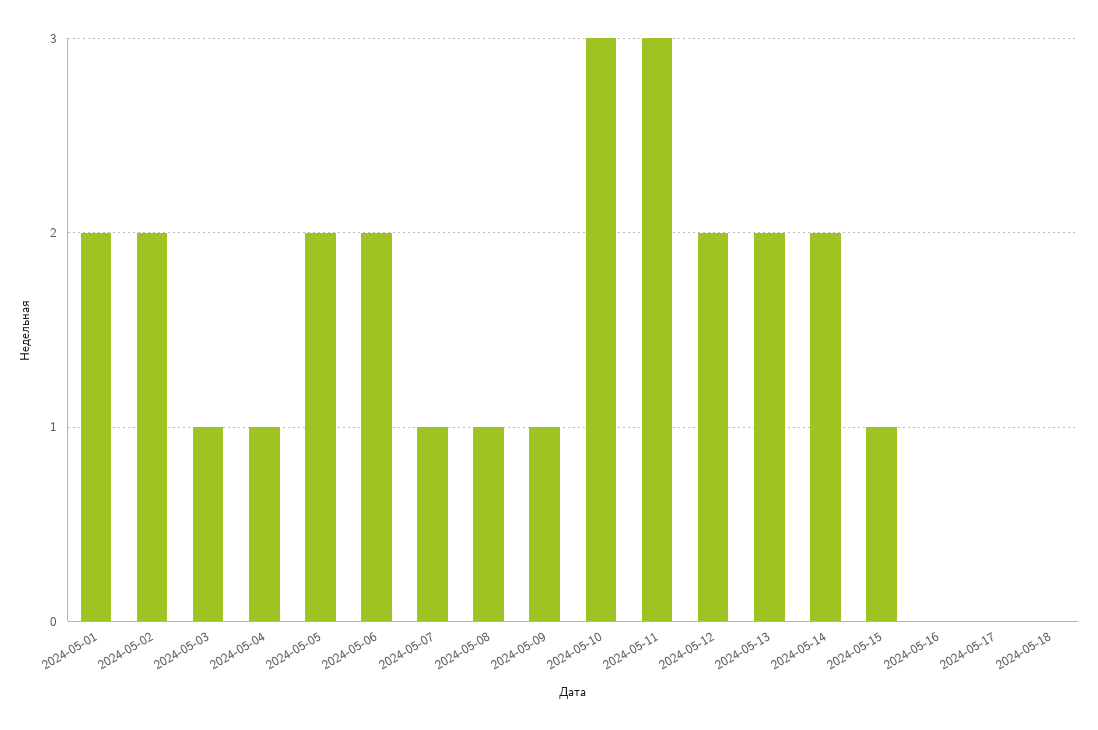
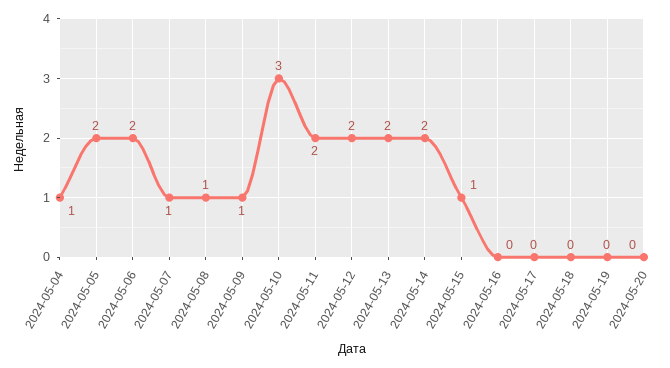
2024-05-01: 2 -> none
2024-05-02: 2 -> none
2024-05-03: 1 -> none
2024-05-11: 3 -> 2
2024-05-19: none -> 0
2024-05-20: none -> 0

